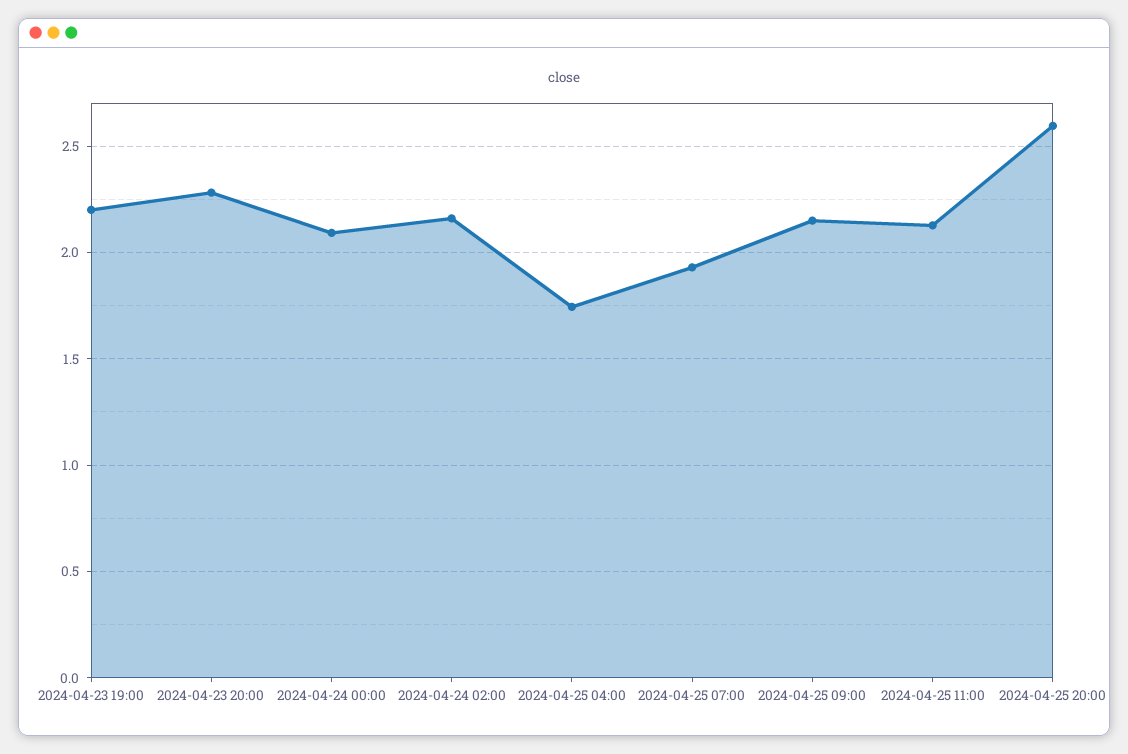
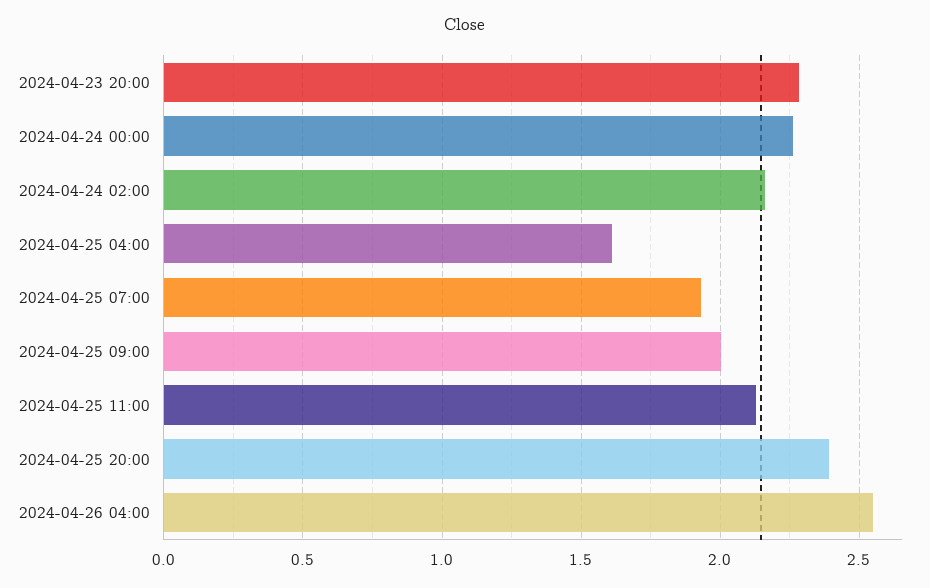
2024-04-23 19:00: 2.2 -> none
2024-04-24 00:00: 2.1 -> 2.25
2024-04-25 04:00: 1.75 -> 1.6
2024-04-25 09:00: 2.15 -> 2
2024-04-25 20:00: 2.6 -> 2.4
2024-04-26 04:00: none -> 2.55

